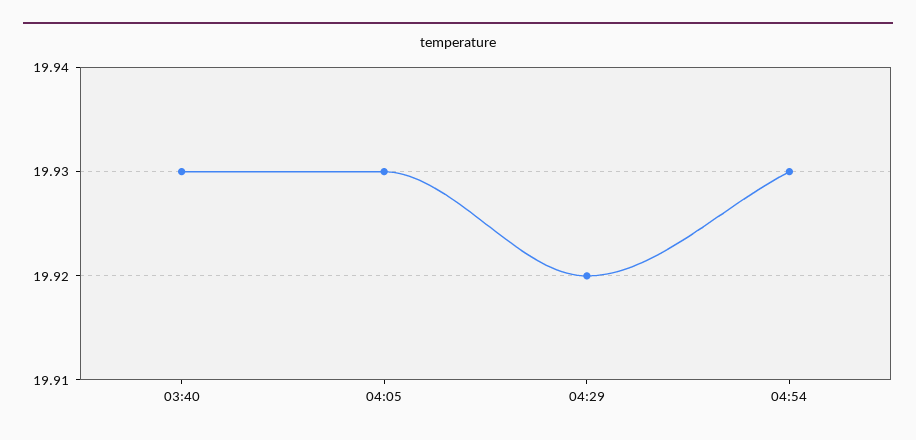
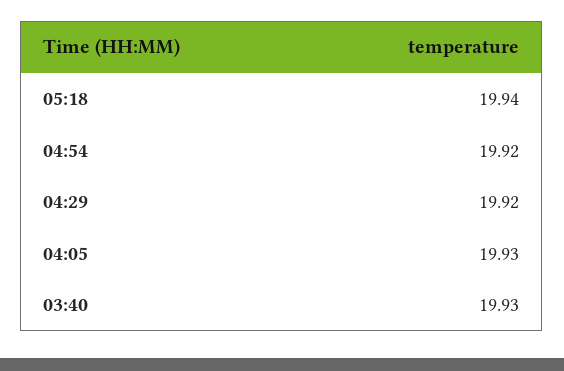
04:54: 19.93 -> 19.92
05:18: none -> 19.94

